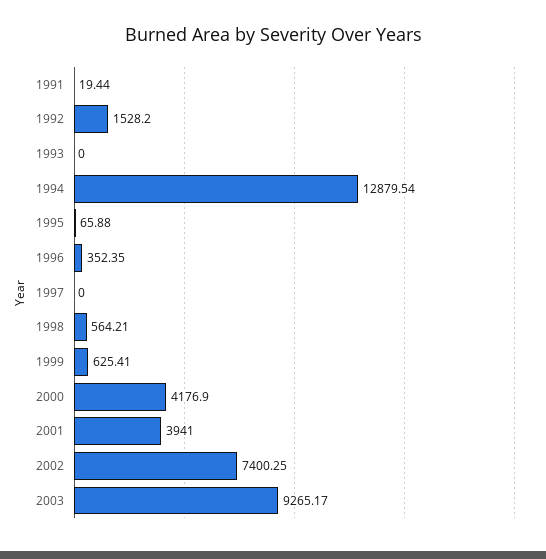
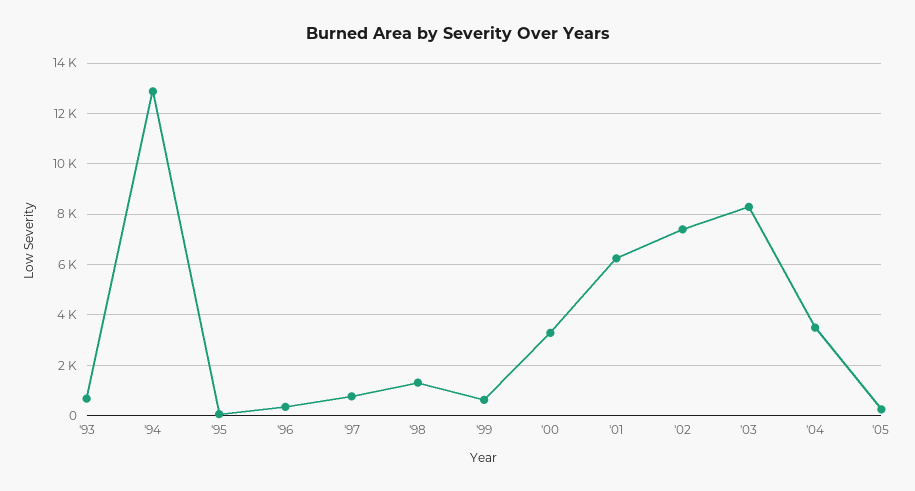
1991: 19.44 -> none
1992: 1528.2 -> none
1993: 0 -> 750
1997: 0 -> 750
1998: 564.21 -> 1250
2000: 4176.9 -> 3250
2001: 3941 -> 6250
2003: 9265.17 -> 8250
'04: none -> 3500
'05: none -> 250

